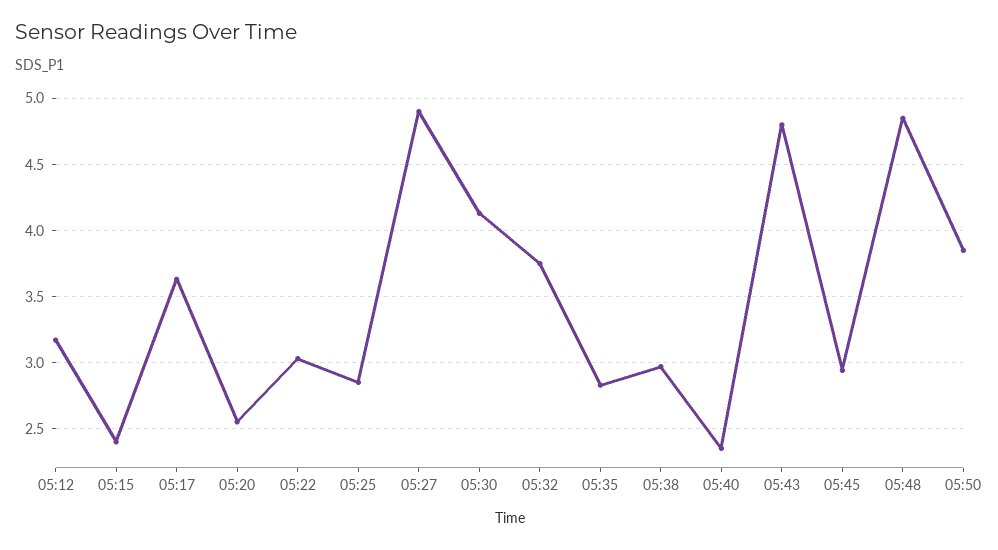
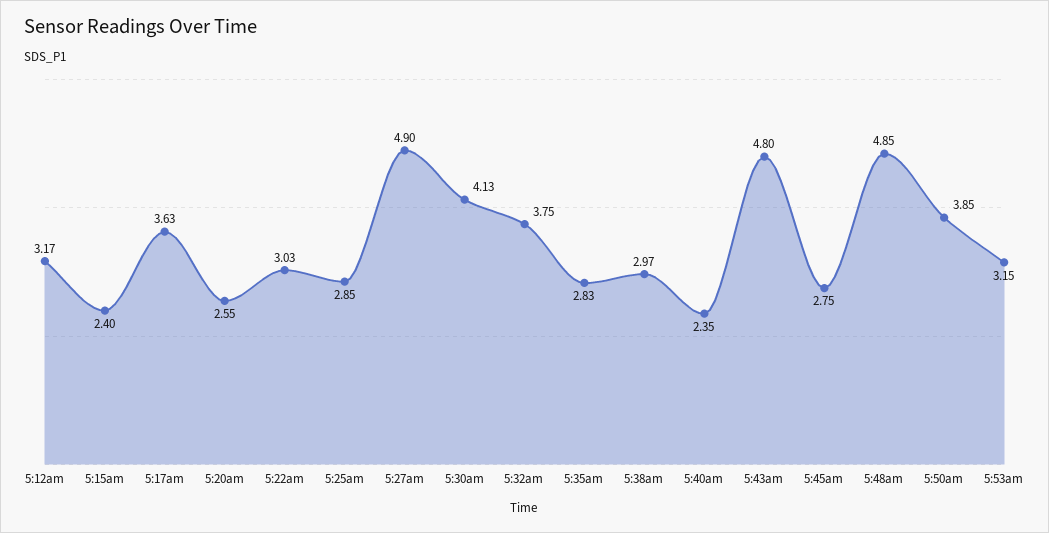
05:45: 2.95 -> 2.75
5:53am: none -> 3.15

